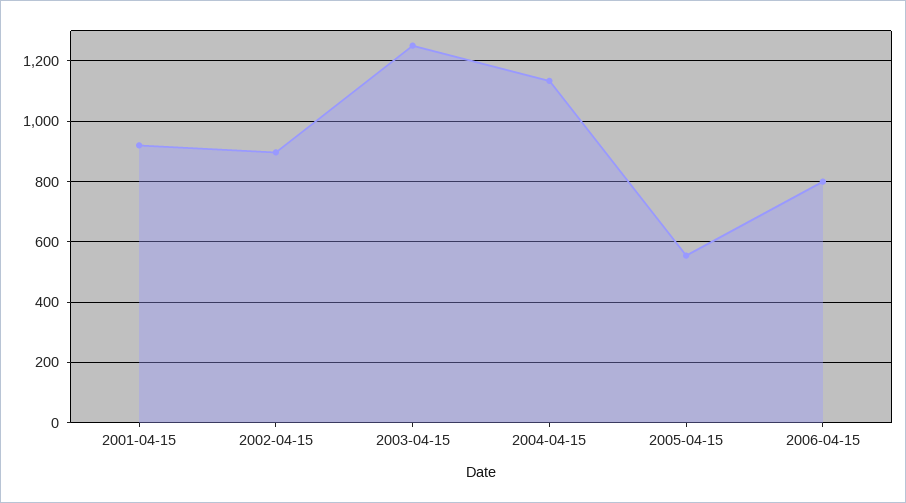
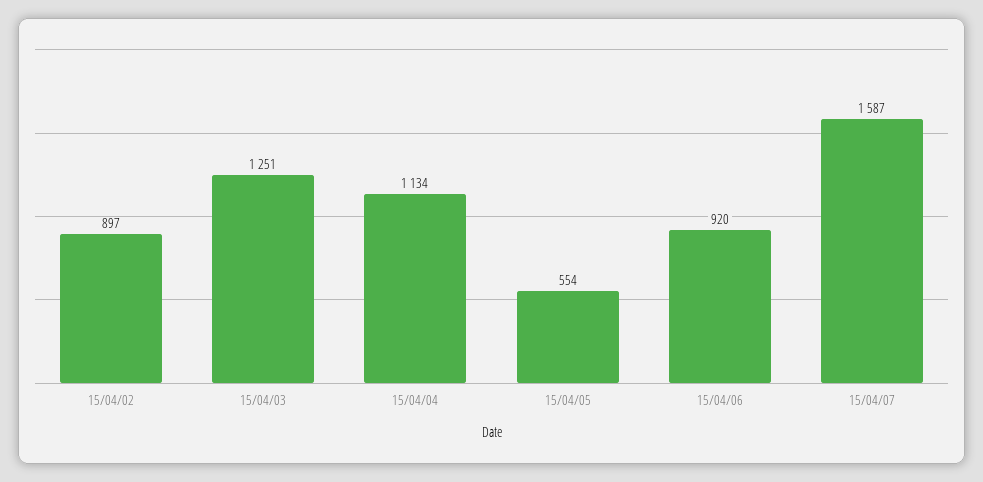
2001-04-15: 920 -> none
2006-04-15: 800 -> 920
15/04/07: none -> 1587

